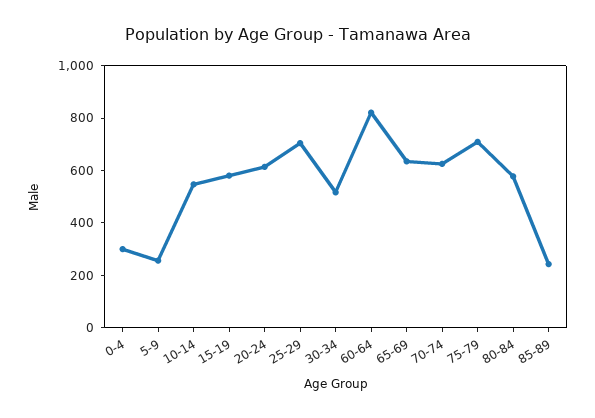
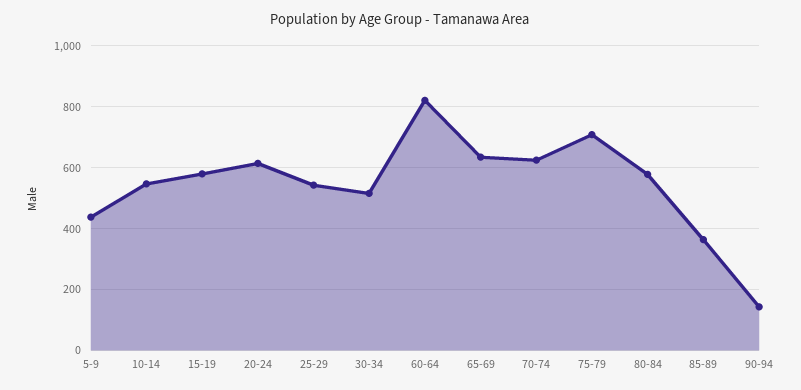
0-4: 300 -> none
5-9: 250 -> 440
25-29: 700 -> 540
85-89: 250 -> 360
90-94: none -> 140

